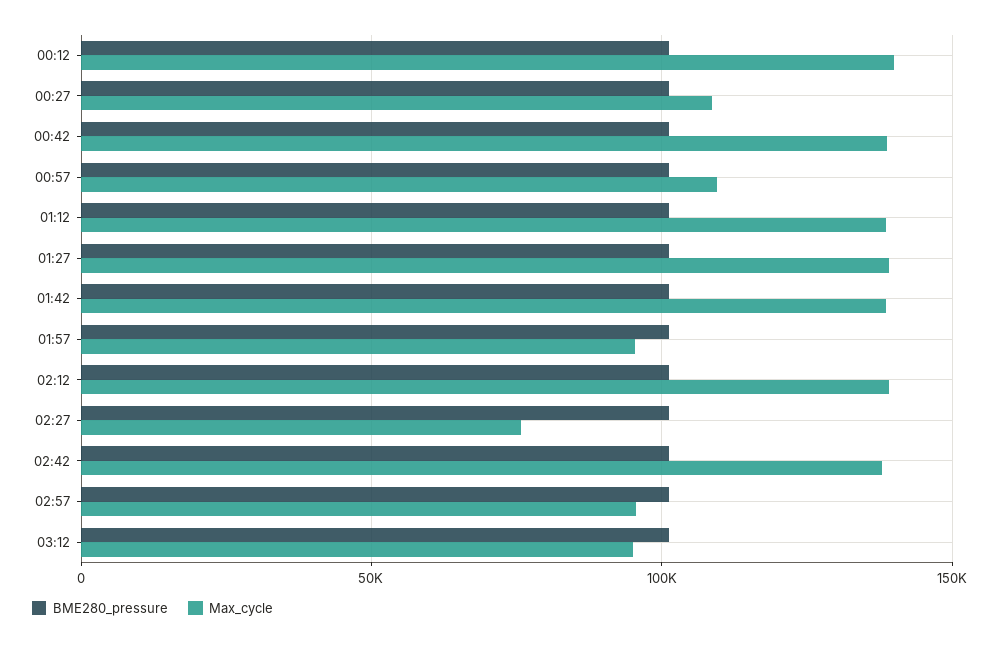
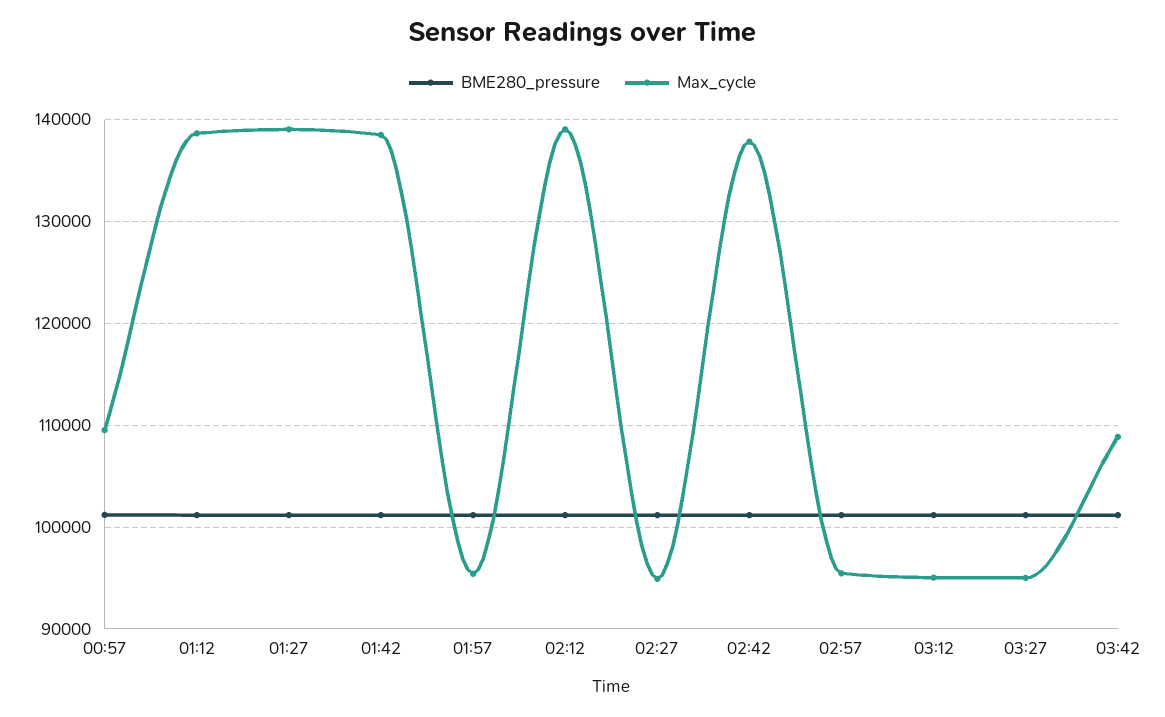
BME280_pressure, 00:12: 100000 -> none
Max_cycle, 00:12: 140000 -> none
BME280_pressure, 00:27: 100000 -> none
Max_cycle, 00:27: 110000 -> none
BME280_pressure, 00:42: 100000 -> none
Max_cycle, 00:42: 140000 -> none
Max_cycle, 02:27: 75000 -> 95000
BME280_pressure, 03:27: none -> 101000
Max_cycle, 03:27: none -> 95000
BME280_pressure, 03:42: none -> 101000
Max_cycle, 03:42: none -> 109000

